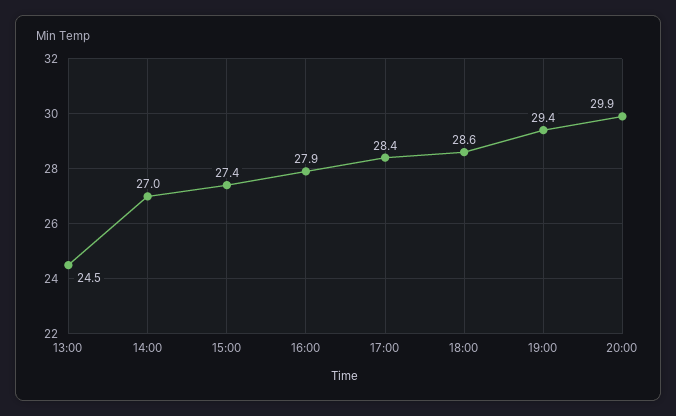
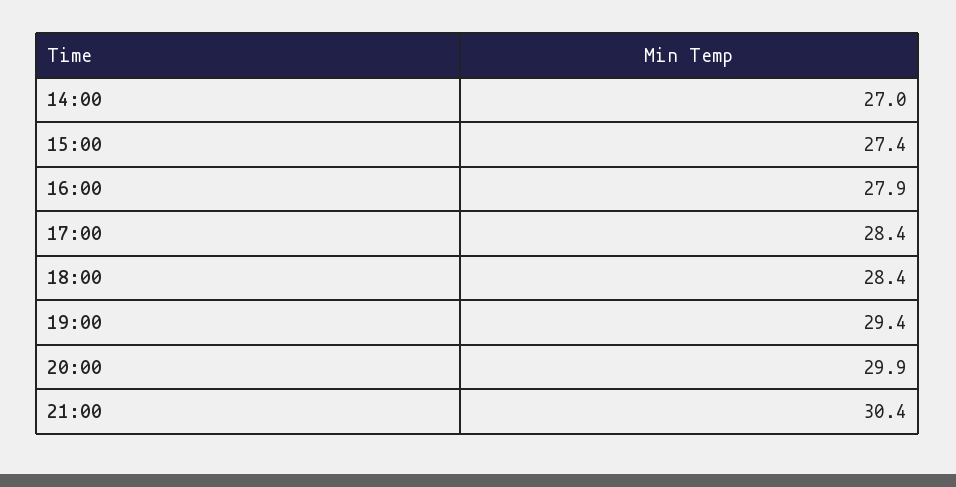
13:00: 24.5 -> none
18:00: 28.6 -> 28.4
21:00: none -> 30.4

